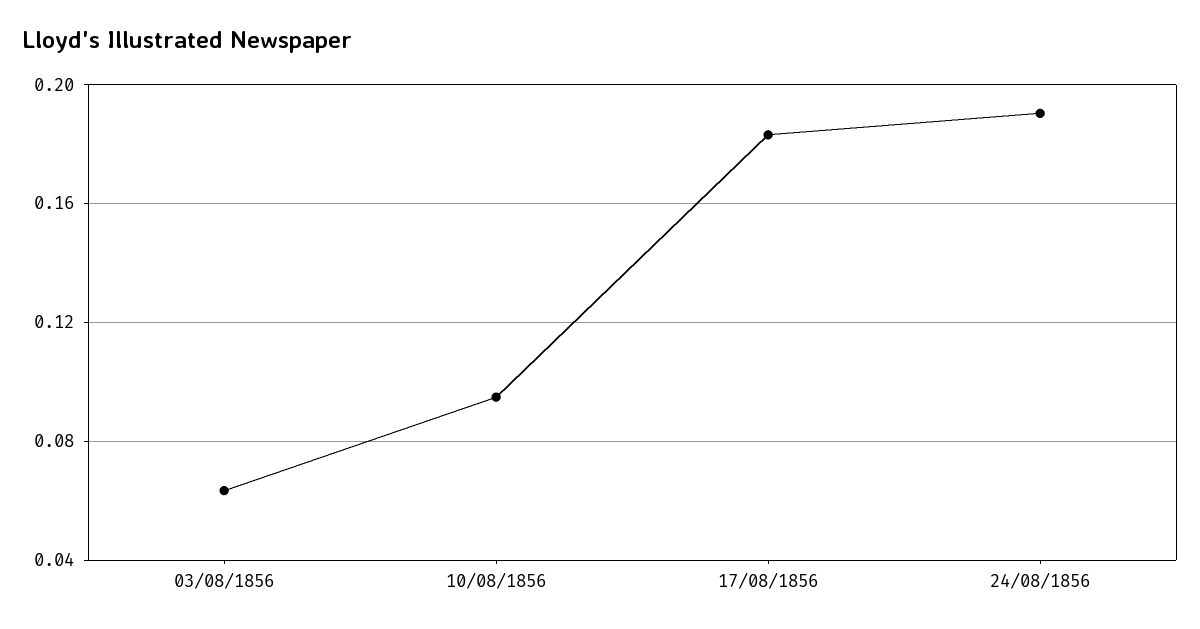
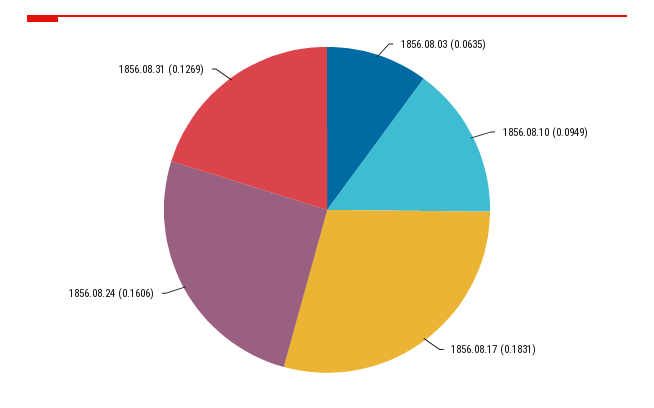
24/08/1856: 0.19 -> 0.1606
1856.08.31: none -> 0.1269

